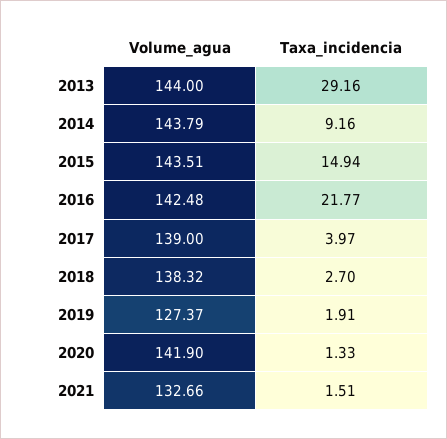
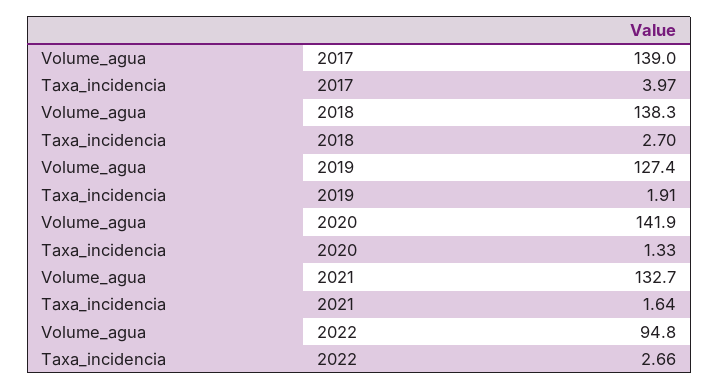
Volume_agua, 2013: 144 -> none
Taxa_incidencia, 2013: 29.16 -> none
Volume_agua, 2014: 143.79 -> none
Taxa_incidencia, 2014: 9.16 -> none
Volume_agua, 2015: 143.51 -> none
Taxa_incidencia, 2015: 14.94 -> none
Volume_agua, 2016: 142.48 -> none
Taxa_incidencia, 2016: 21.77 -> none
Taxa_incidencia, 2021: 1.51 -> 1.64
Volume_agua, 2022: none -> 94.8
Taxa_incidencia, 2022: none -> 2.66

